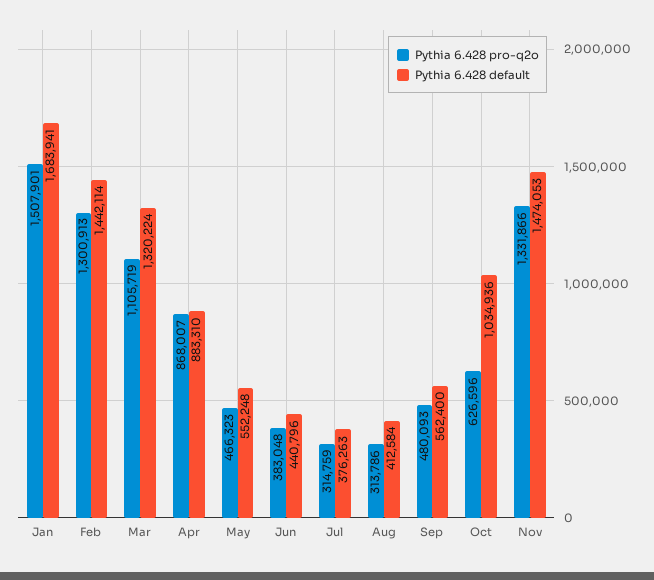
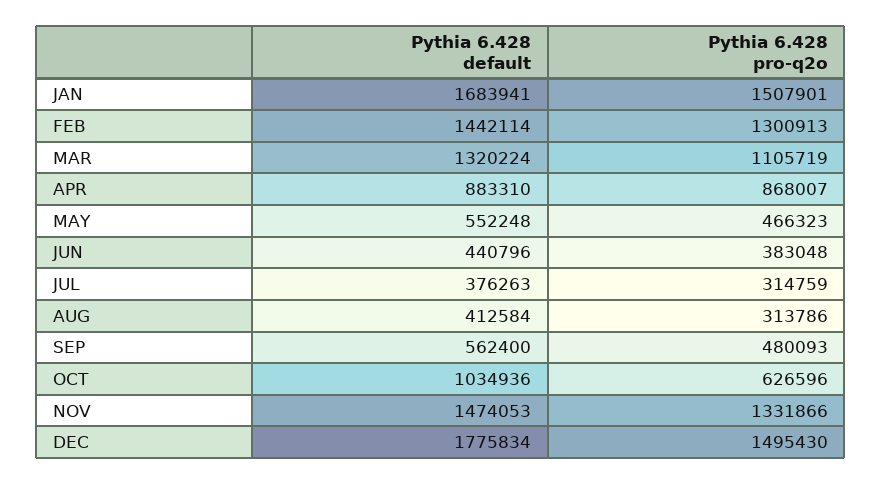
Pythia 6.428 default, DEC: none -> 1775834
Pythia 6.428 pro-q2o, DEC: none -> 1495430

